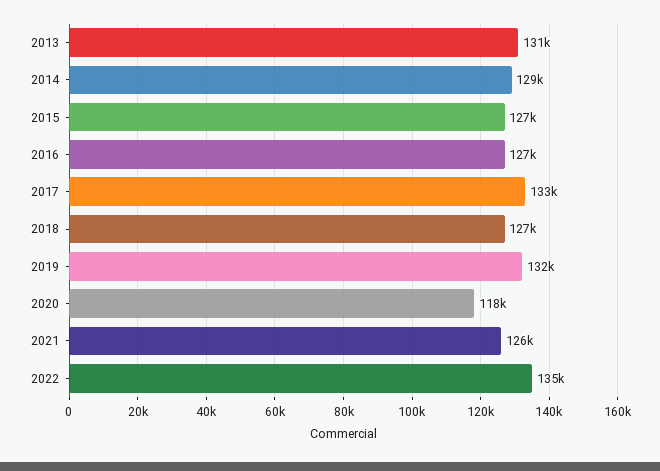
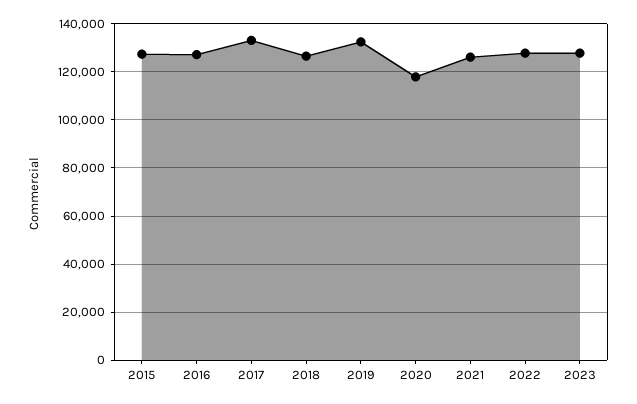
2013: 131000 -> none
2014: 129000 -> none
2022: 135000 -> 127500
2023: none -> 127500

